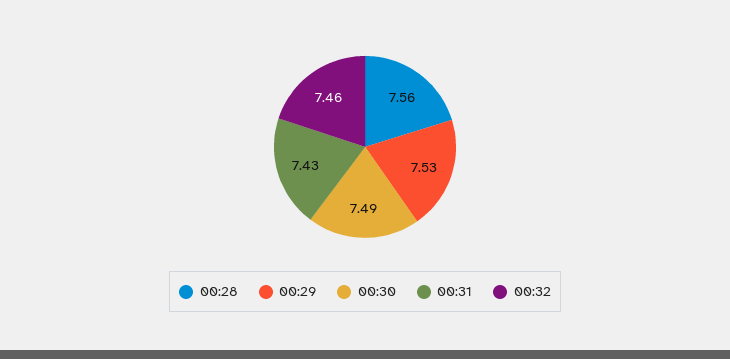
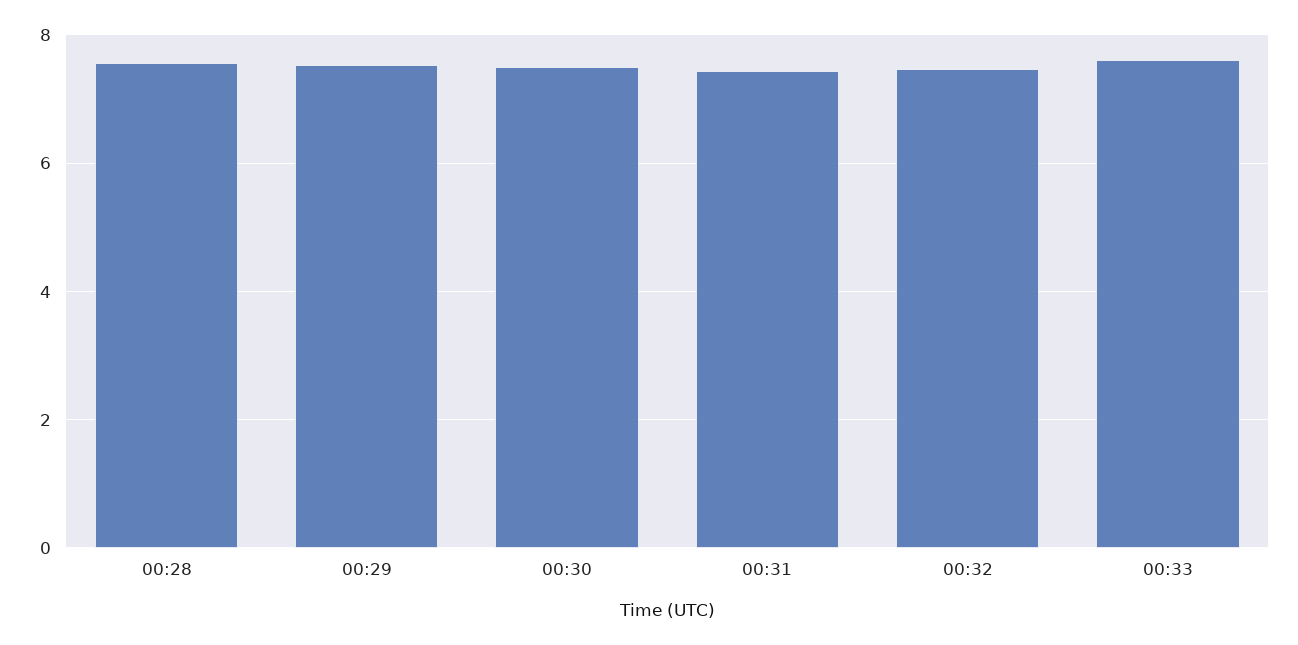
00:33: none -> 7.6

